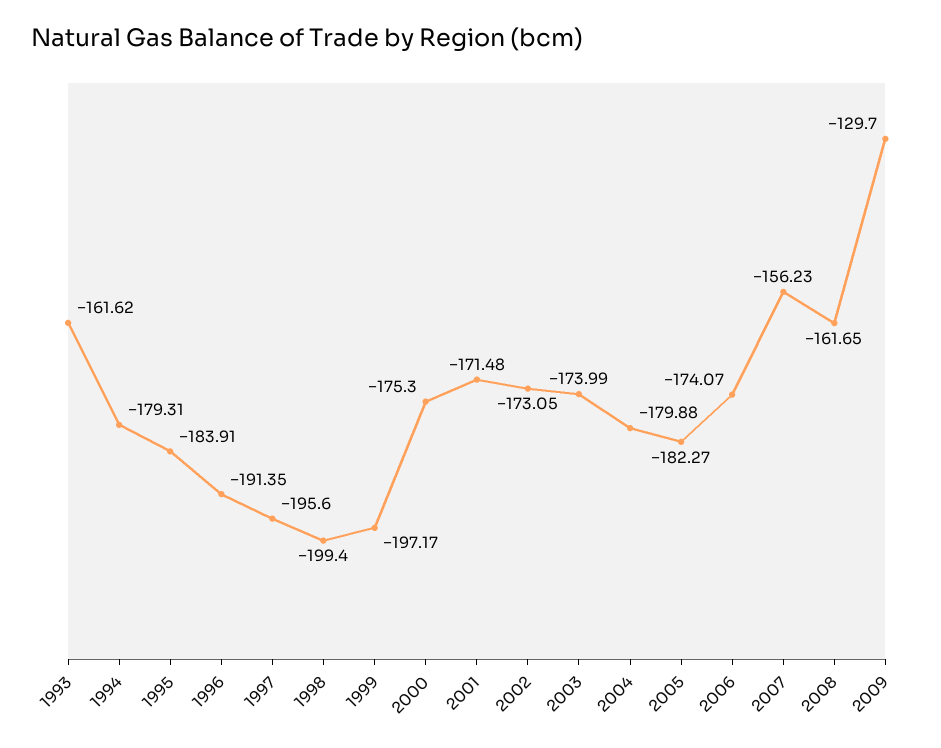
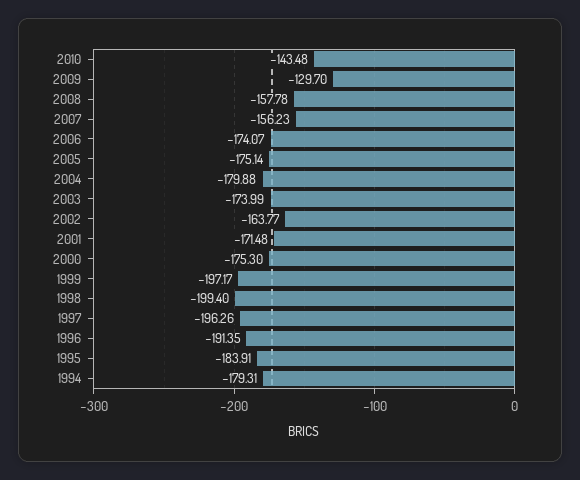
1993: -161.62 -> none
1997: -195.6 -> -196.26
2002: -173.05 -> -163.77
2005: -182.27 -> -175.14
2008: -161.65 -> -157.78
2010: none -> -143.48

